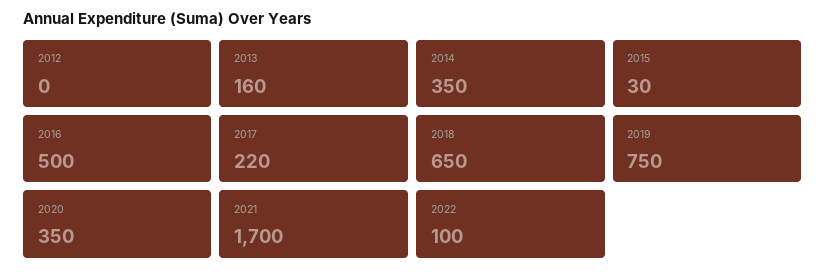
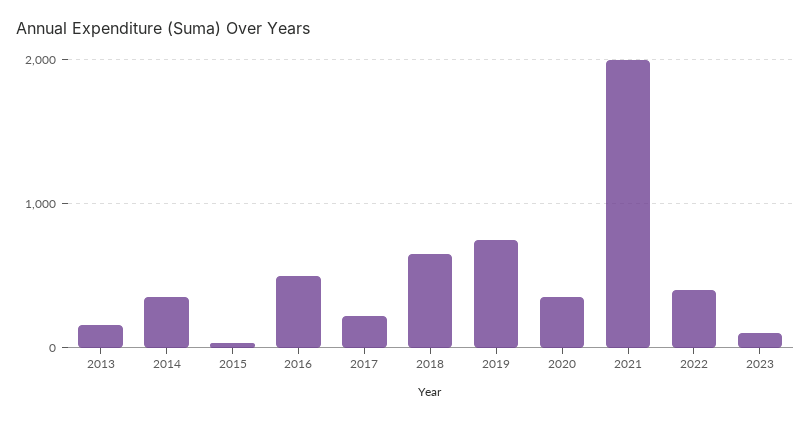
2012: 0 -> none
2021: 1700 -> 2000
2022: 100 -> 400
2023: none -> 100

